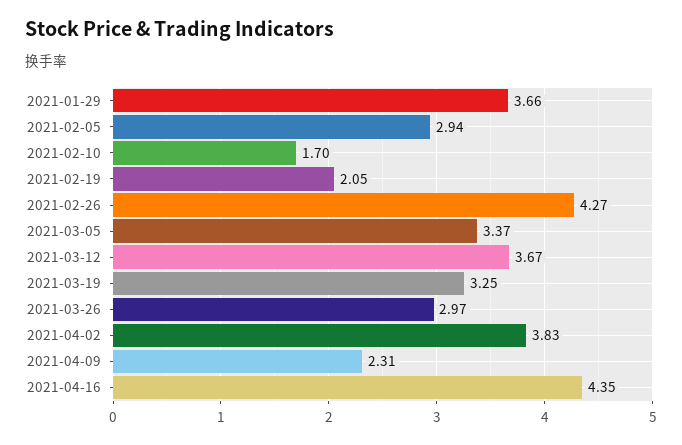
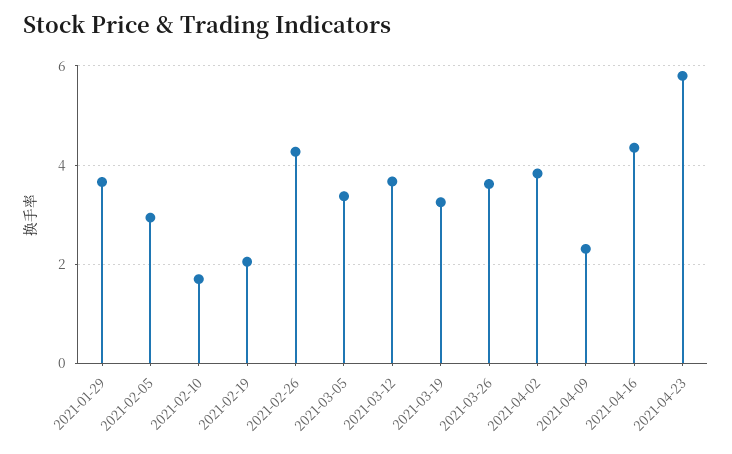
2021-03-26: 2.97 -> 3.6
2021-04-23: none -> 5.8

